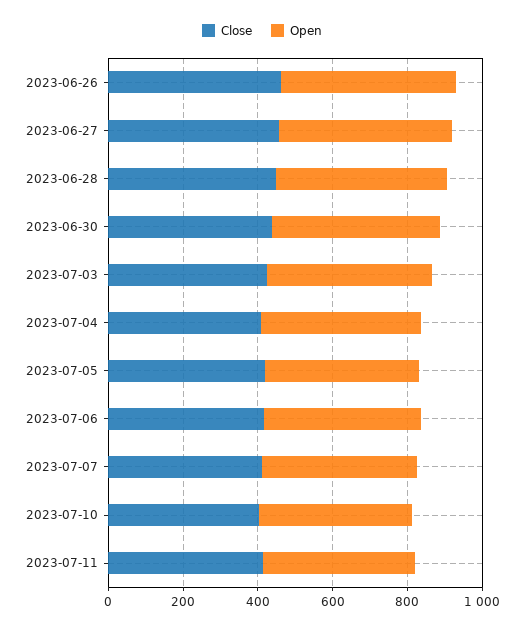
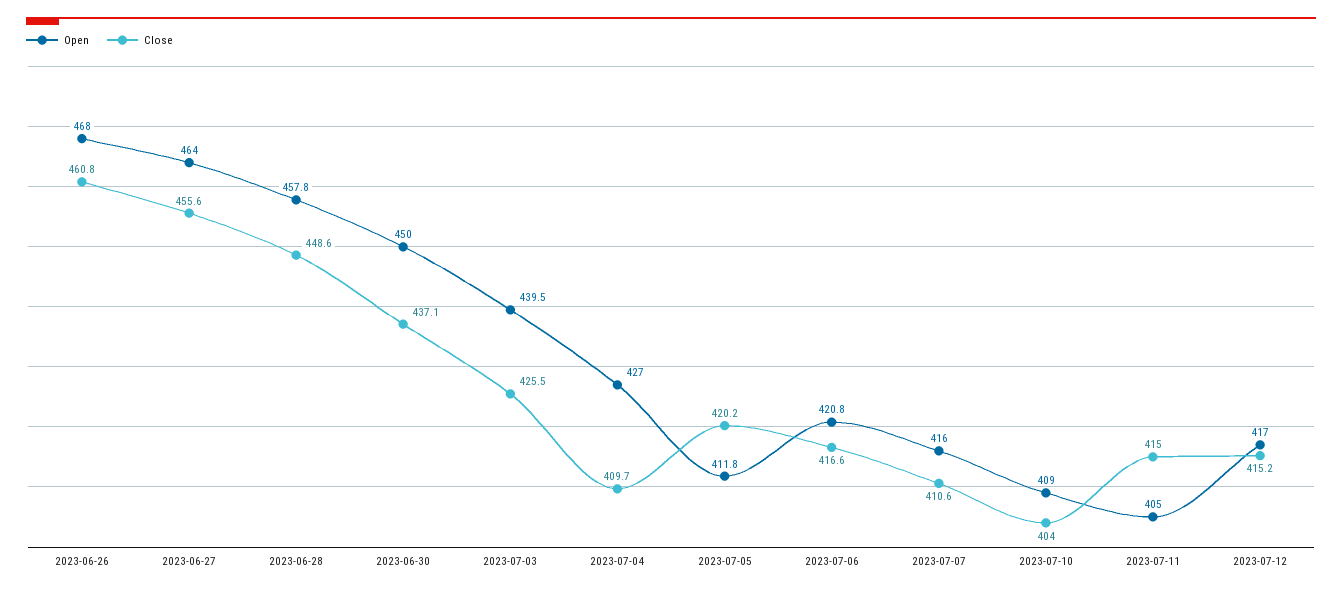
Open, 2023-07-12: none -> 417
Close, 2023-07-12: none -> 415.2

